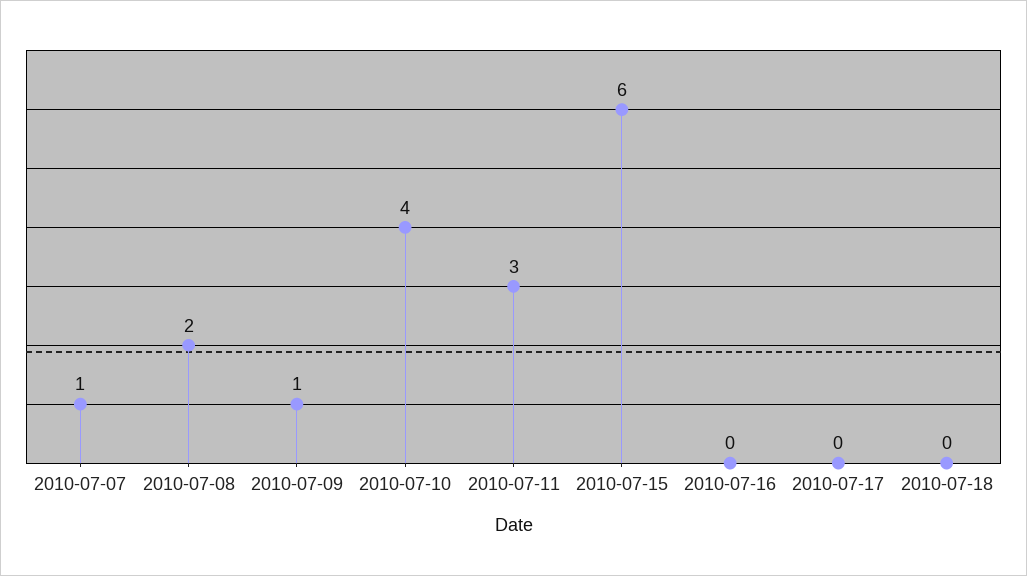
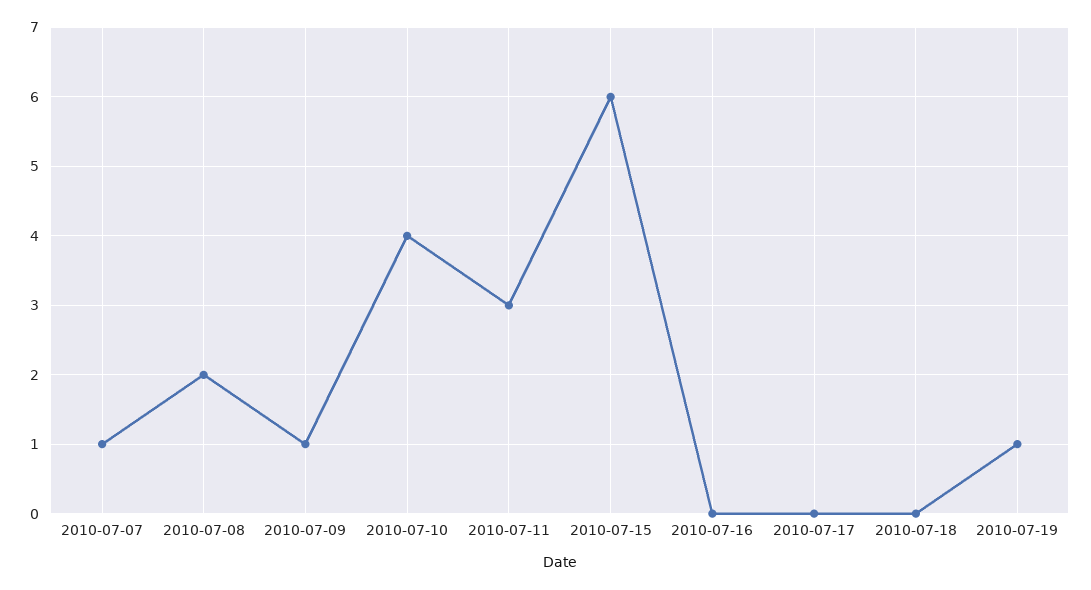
2010-07-19: none -> 1

